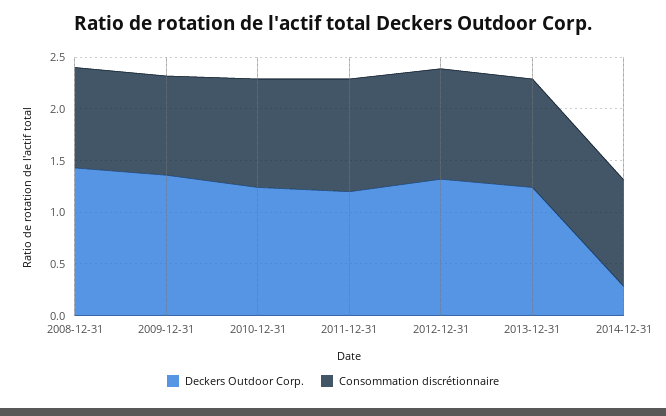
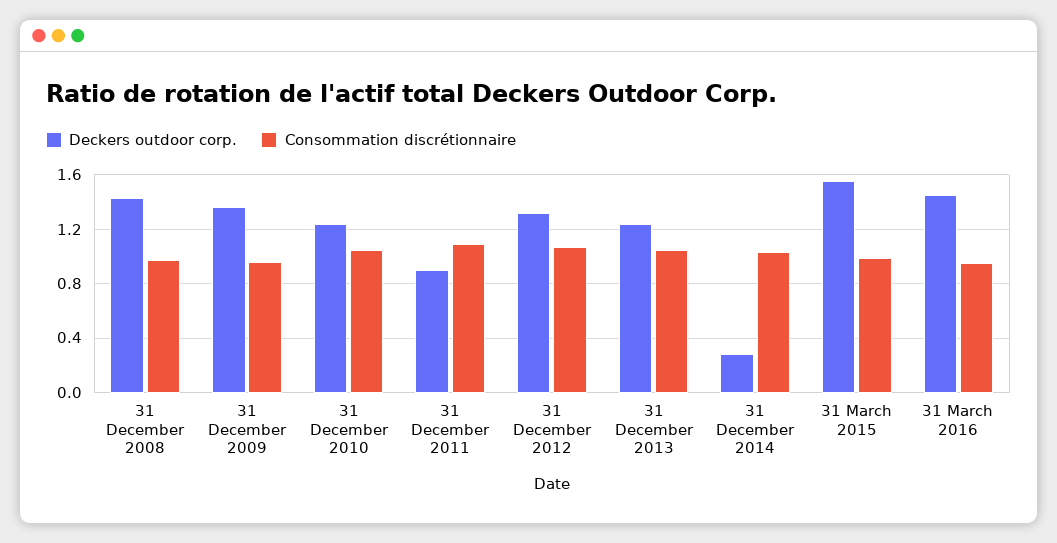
Deckers Outdoor Corp., 2011-12-31: 1.2 -> 0.9
Deckers Outdoor Corp., 31 March 2015: none -> 1.55
Consommation discrétionnaire, 31 March 2015: none -> 1
Deckers Outdoor Corp., 31 March 2016: none -> 1.45
Consommation discrétionnaire, 31 March 2016: none -> 0.95

